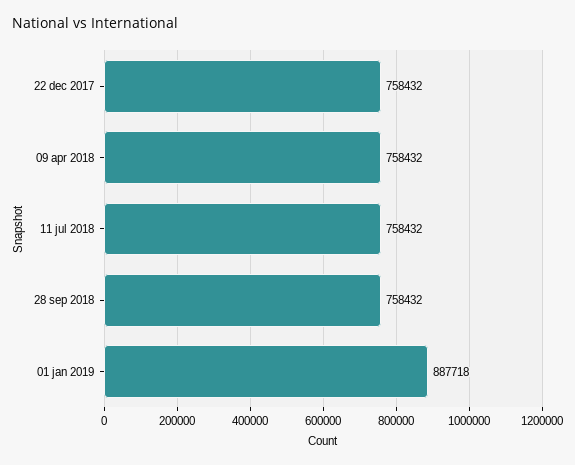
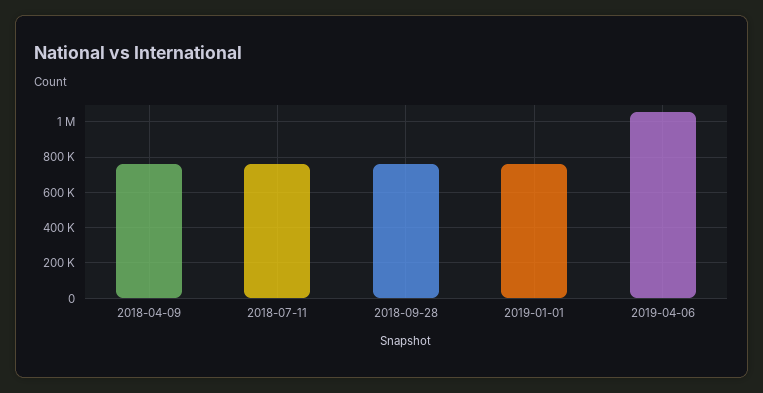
22 dec 2017: 758432 -> none
01 jan 2019: 887718 -> 750000
2019-04-06: none -> 1050000

